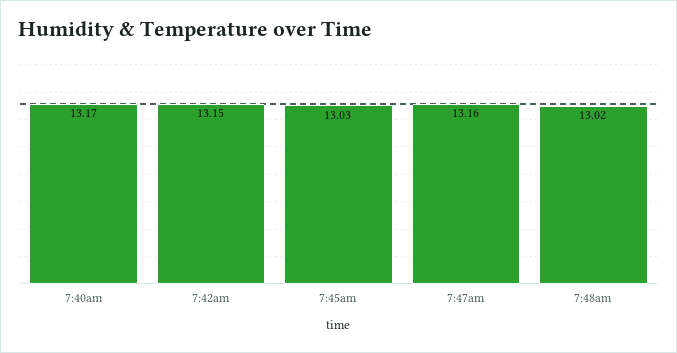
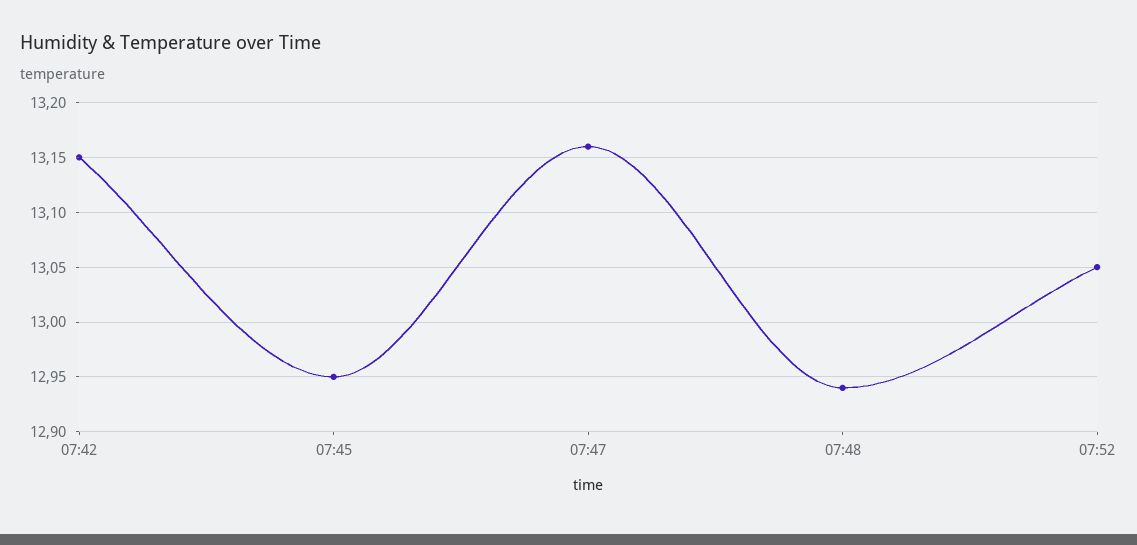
7:40am: 13.17 -> none
7:45am: 13.03 -> 12.95
7:48am: 13.02 -> 12.94
07:52: none -> 13.05

